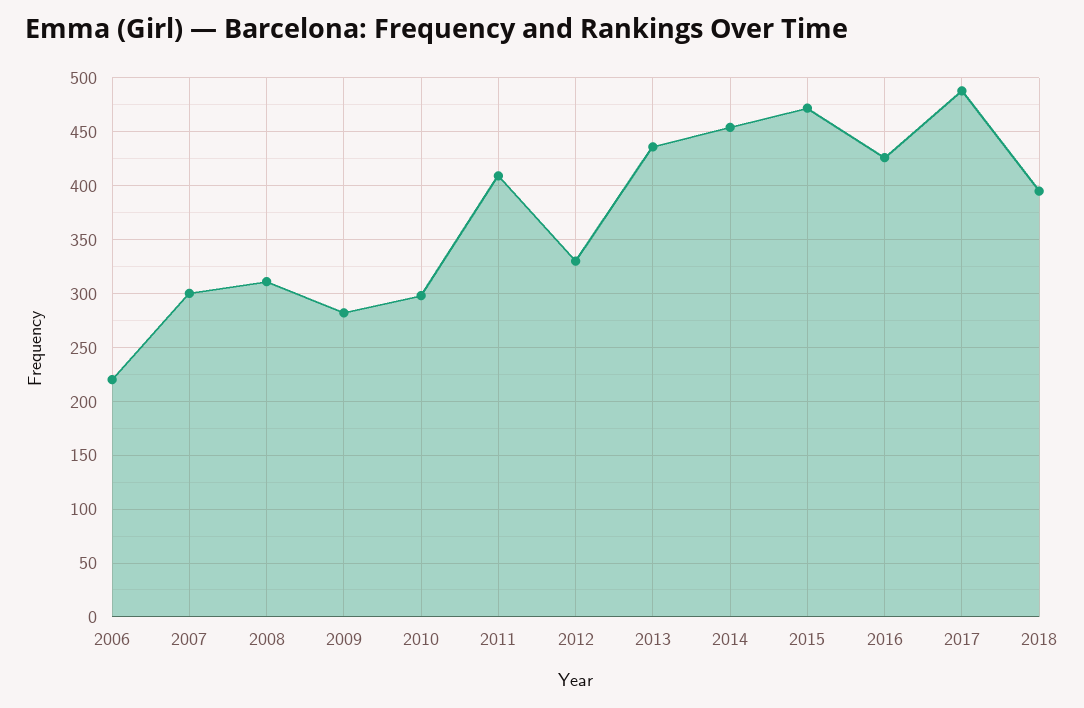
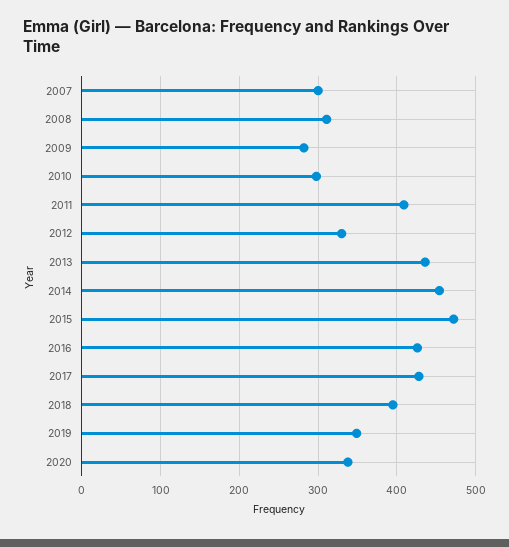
2006: 220 -> none
2017: 490 -> 430
2019: none -> 350
2020: none -> 340

